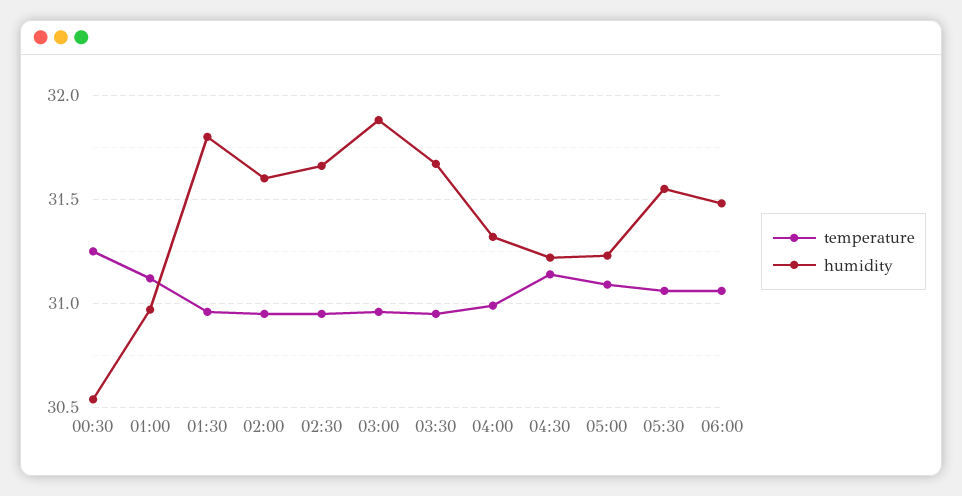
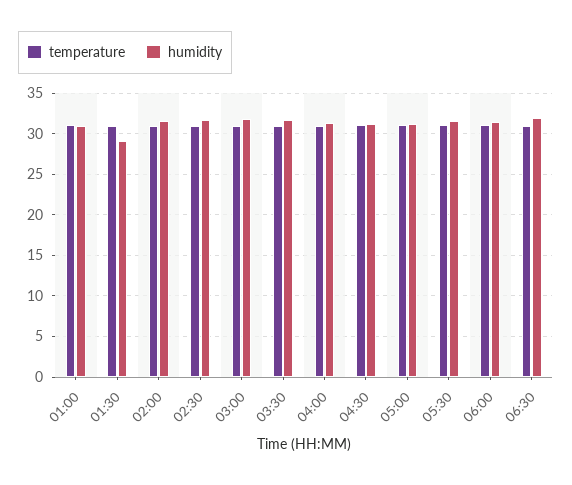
temperature, 00:30: 31.25 -> none
humidity, 00:30: 30.55 -> none
humidity, 01:30: 31.8 -> 29
temperature, 06:30: none -> 31
humidity, 06:30: none -> 32

